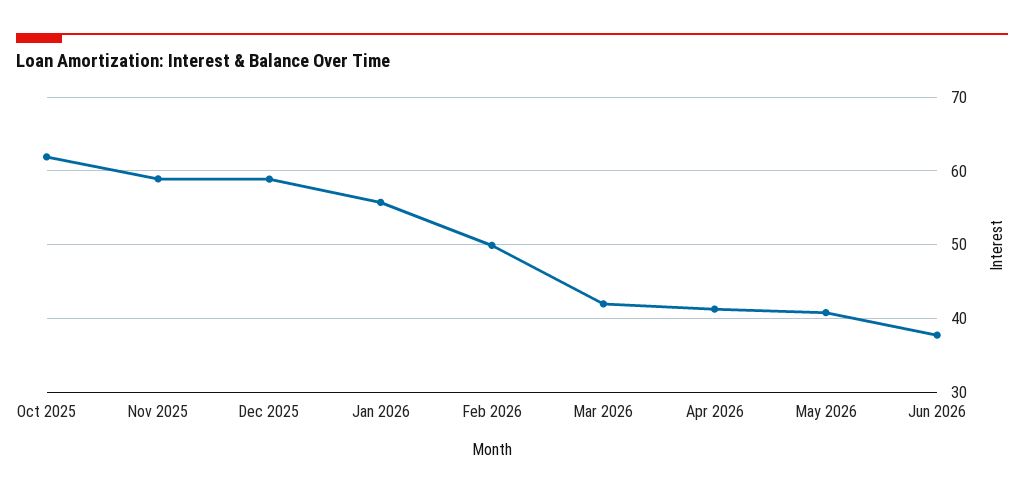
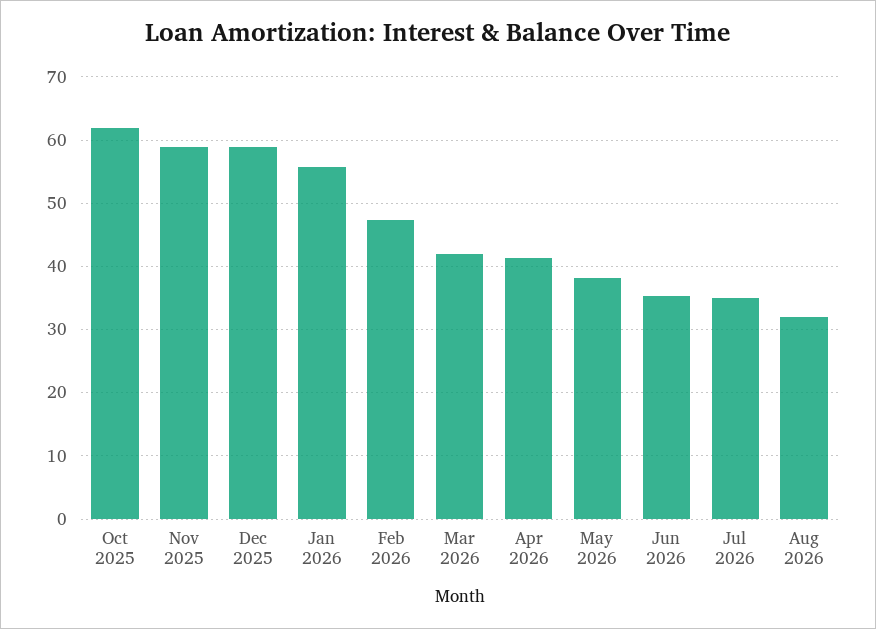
Feb 2026: 50 -> 47
May 2026: 41 -> 38
Jun 2026: 38 -> 35
Jul 2026: none -> 35
Aug 2026: none -> 32

